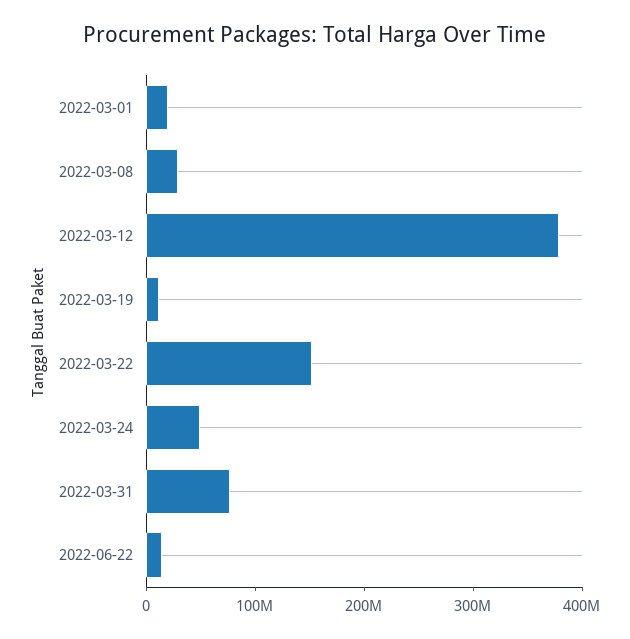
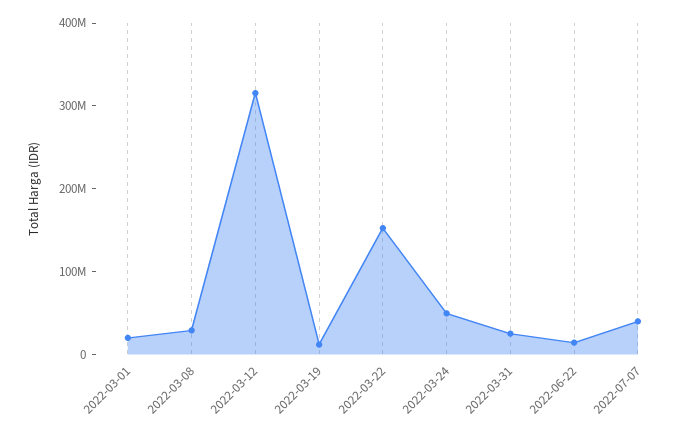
2022-03-12: 380000000 -> 320000000
2022-03-31: 80000000 -> 20000000
2022-07-07: none -> 40000000

